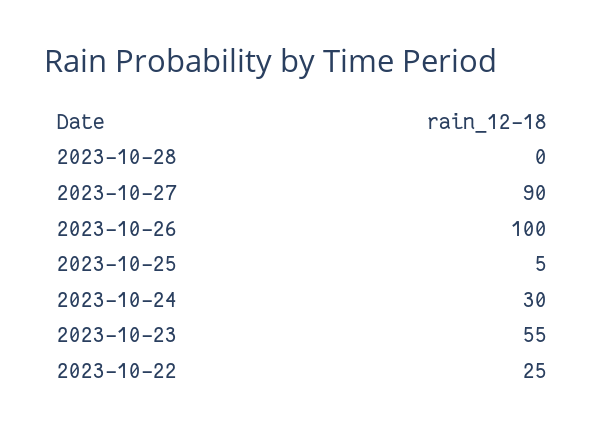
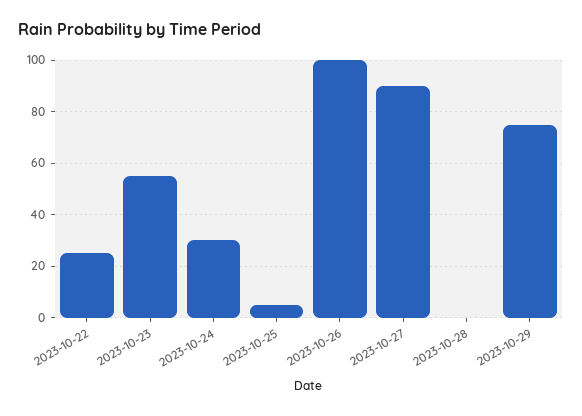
2023-10-29: none -> 75

